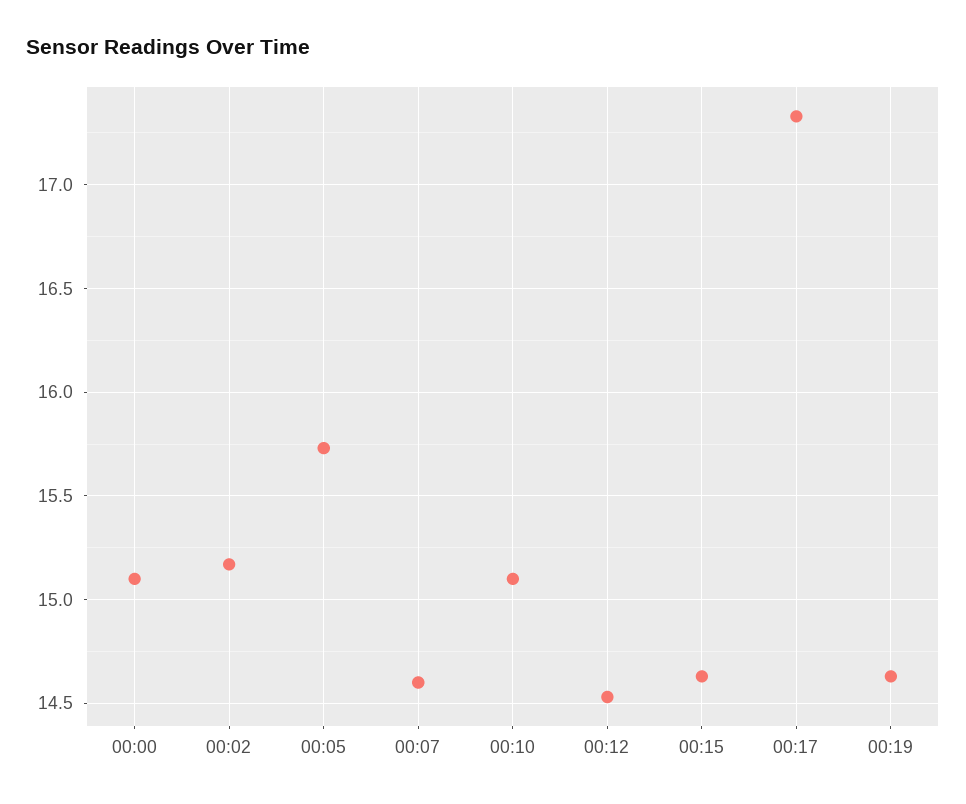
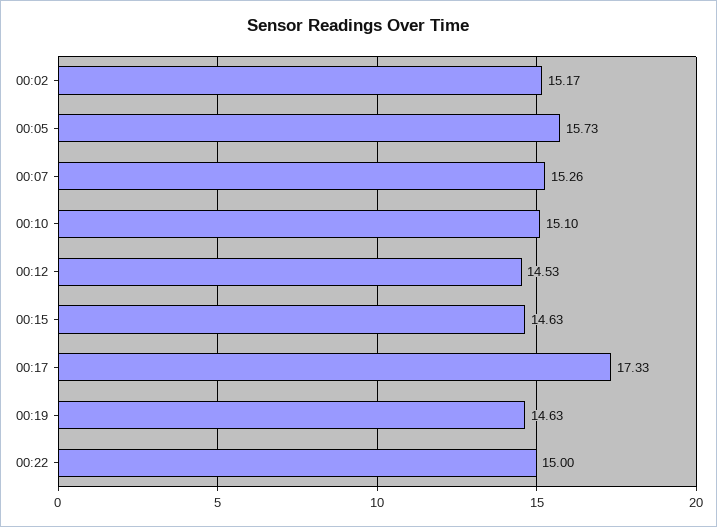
00:00: 15.1 -> none
00:07: 14.6 -> 15.26
00:22: none -> 15

